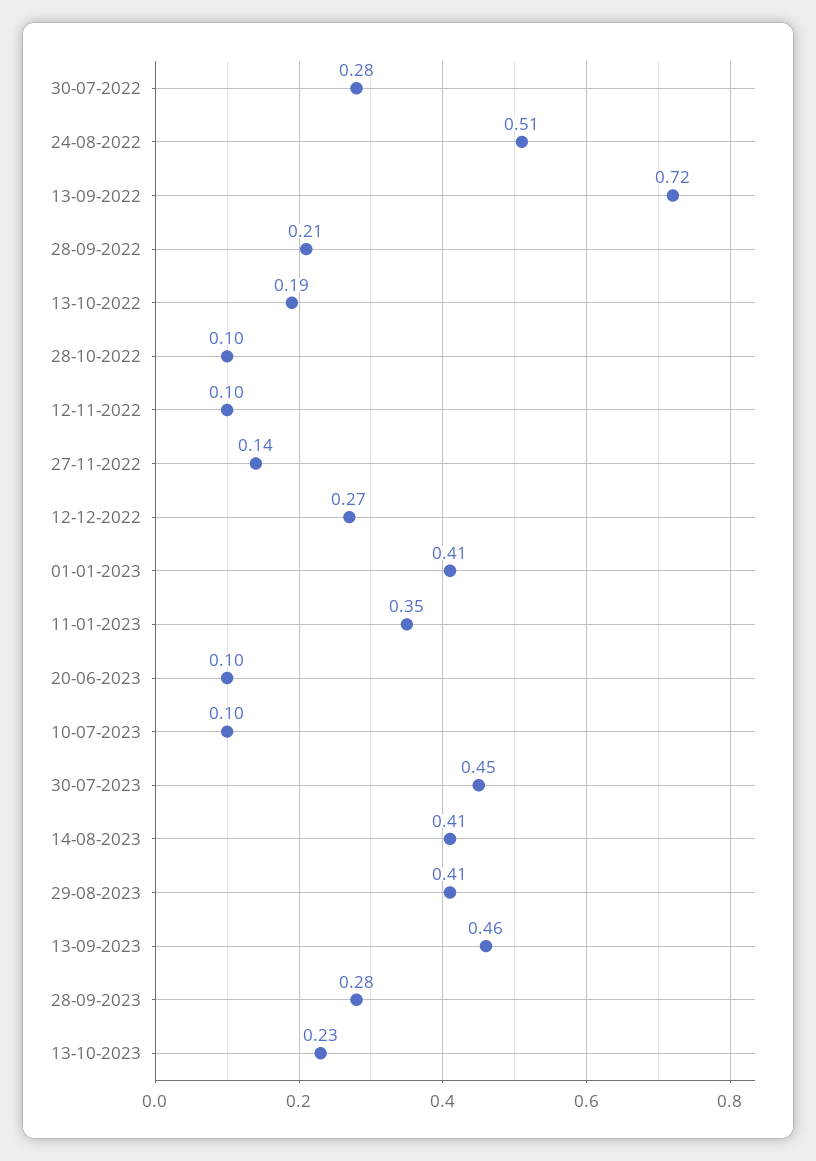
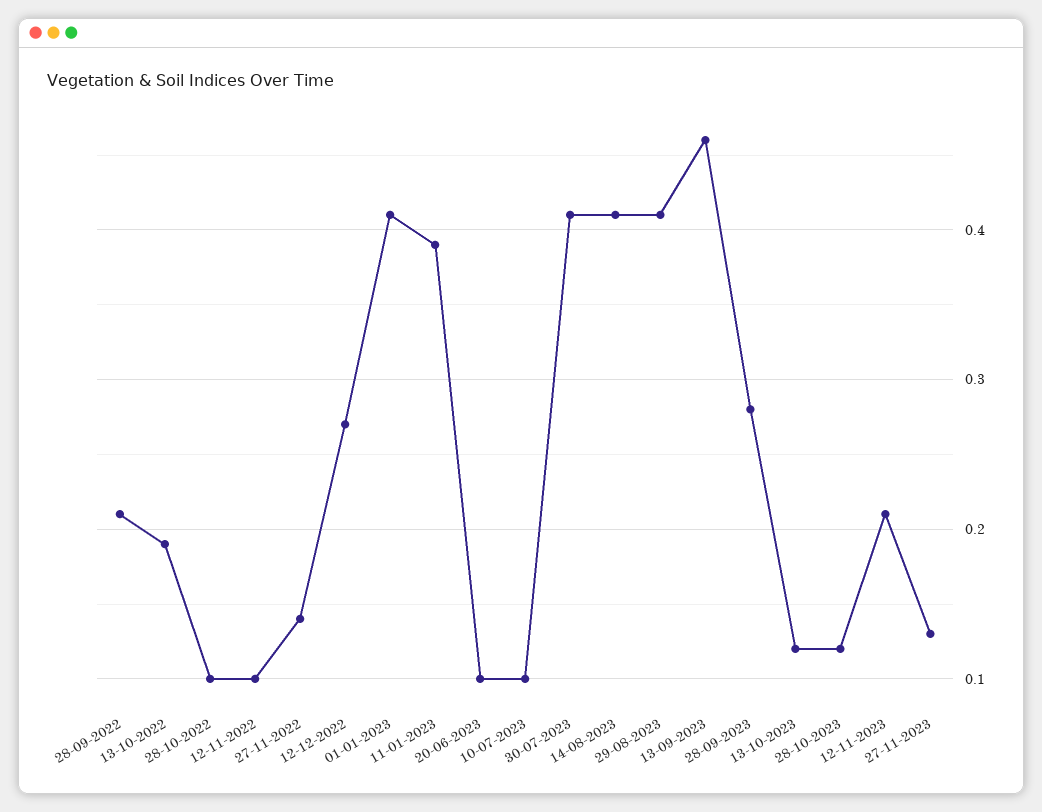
30-07-2022: 0.28 -> none
24-08-2022: 0.51 -> none
13-09-2022: 0.72 -> none
11-01-2023: 0.35 -> 0.39
30-07-2023: 0.45 -> 0.41
13-10-2023: 0.23 -> 0.12
28-10-2023: none -> 0.12
12-11-2023: none -> 0.21
27-11-2023: none -> 0.13

